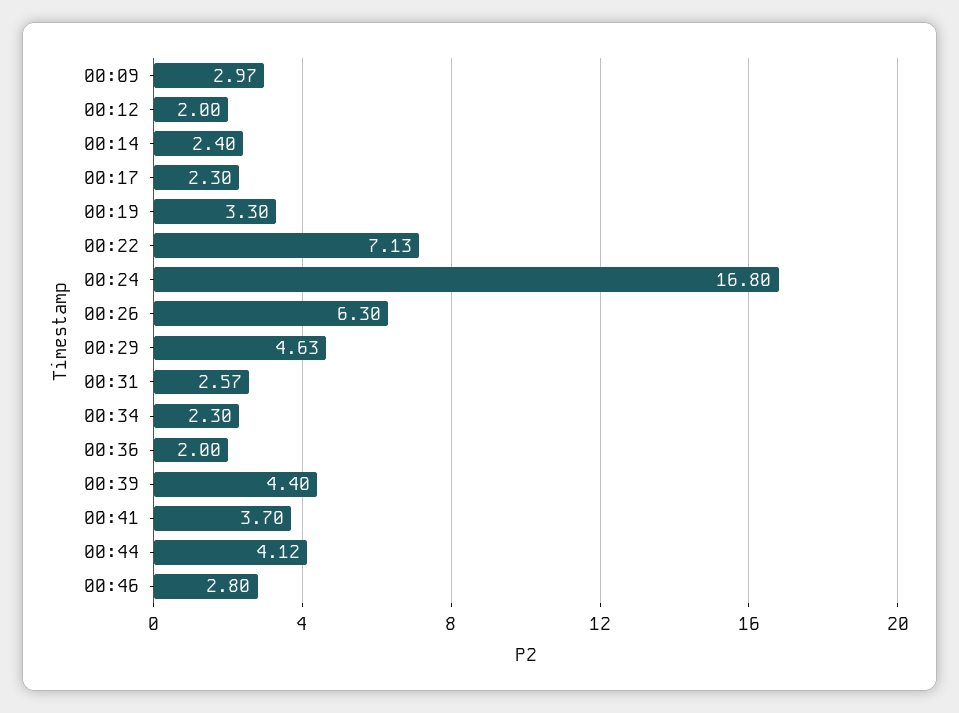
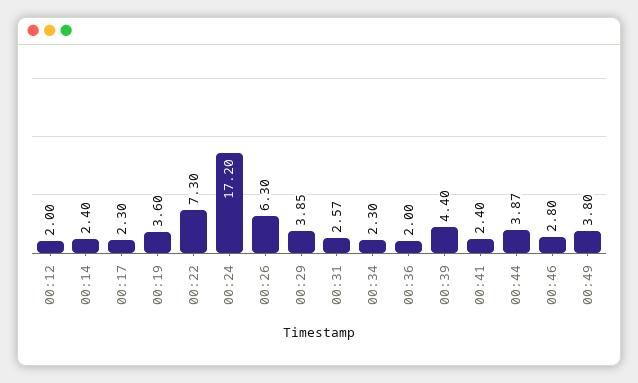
00:09: 2.97 -> none
00:19: 3.3 -> 3.6
00:22: 7.13 -> 7.3
00:24: 16.8 -> 17.2
00:29: 4.63 -> 3.85
00:41: 3.7 -> 2.4
00:44: 4.12 -> 3.87
00:49: none -> 3.8

